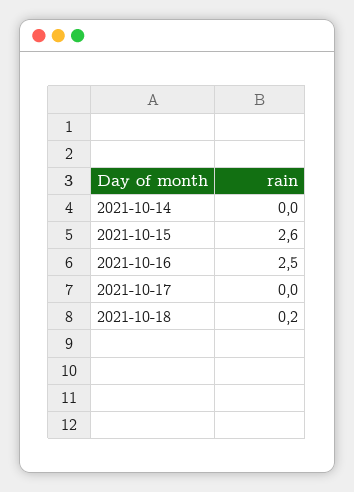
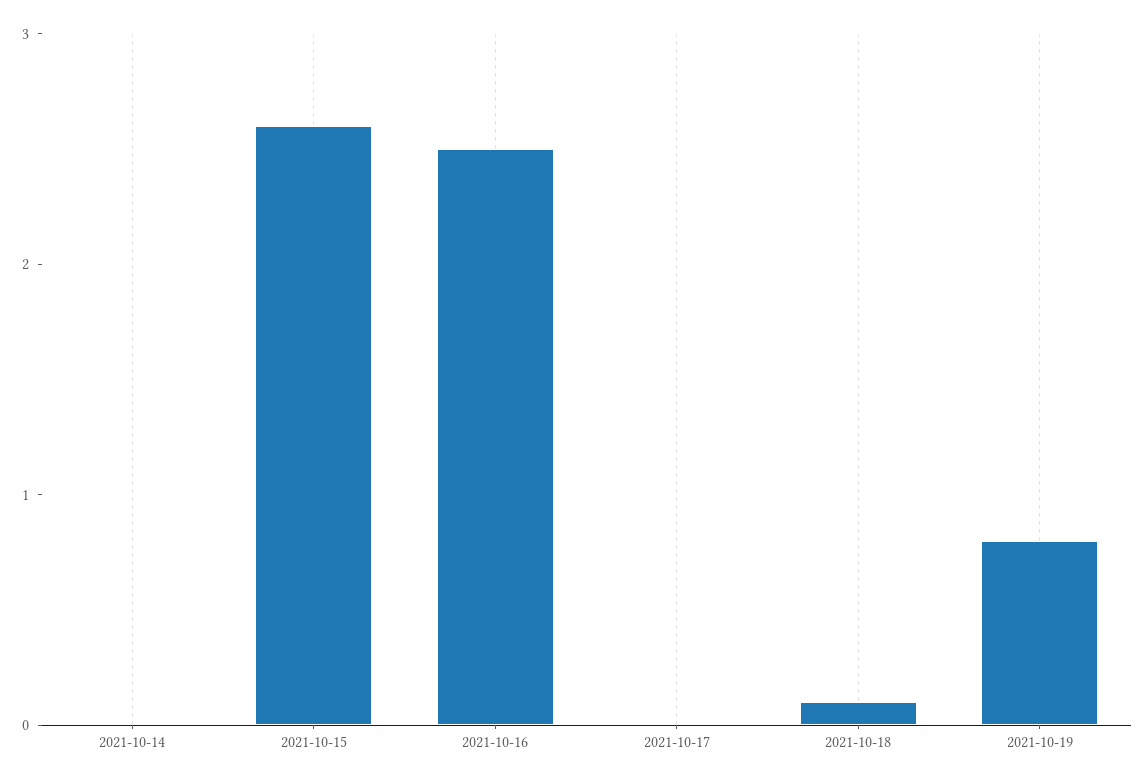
2021-10-18: 0.2 -> 0.1
2021-10-19: none -> 0.8

